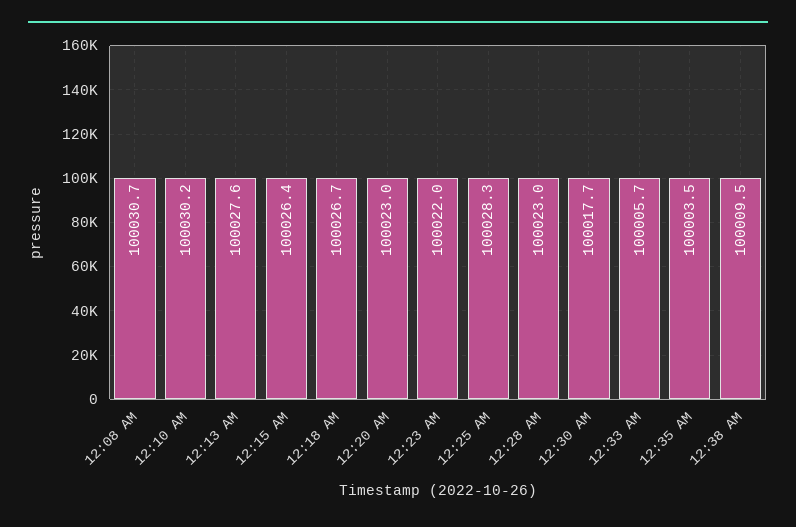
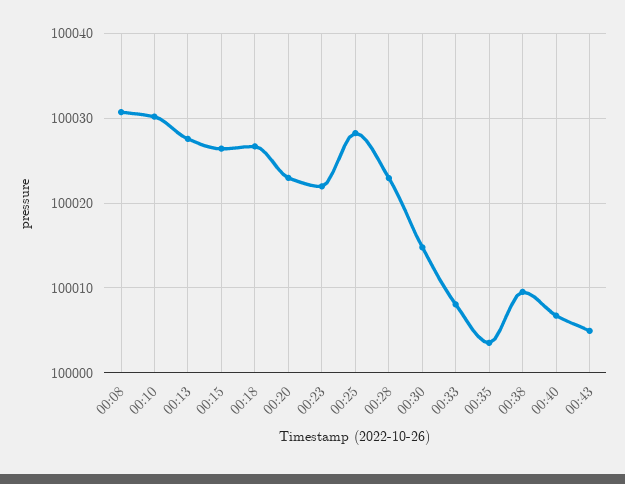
12:30 AM: 100017.7 -> 100015
12:33 AM: 100005.7 -> 100008
00:40: none -> 100007
00:43: none -> 100005

